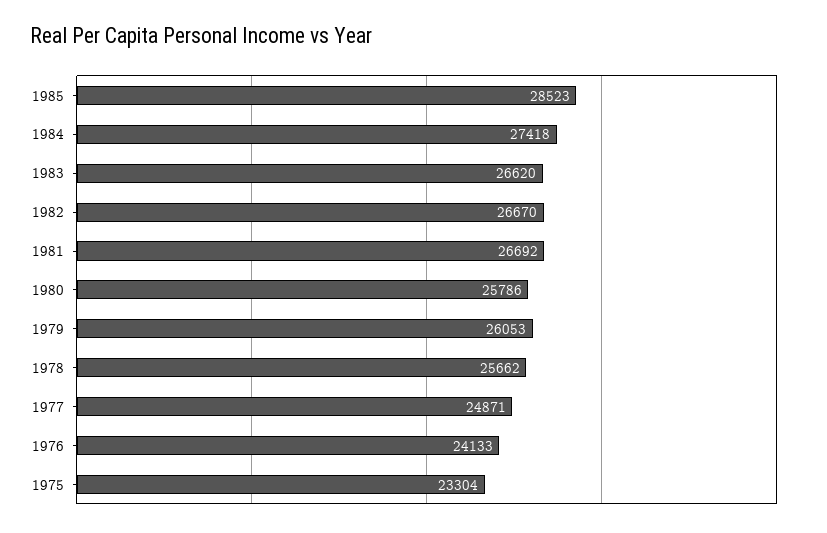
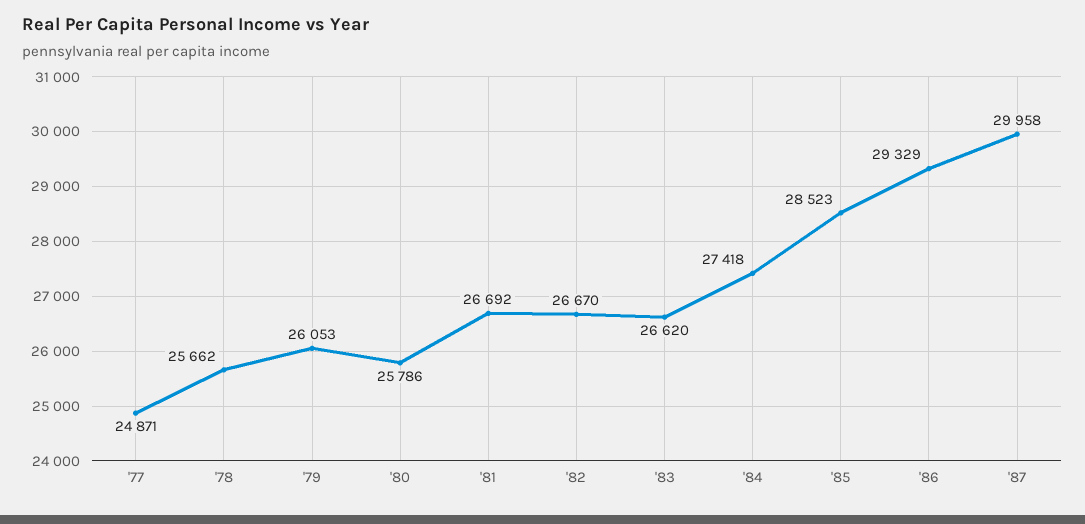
1976: 24133 -> none
1975: 23304 -> none
'86: none -> 29329
'87: none -> 29958

